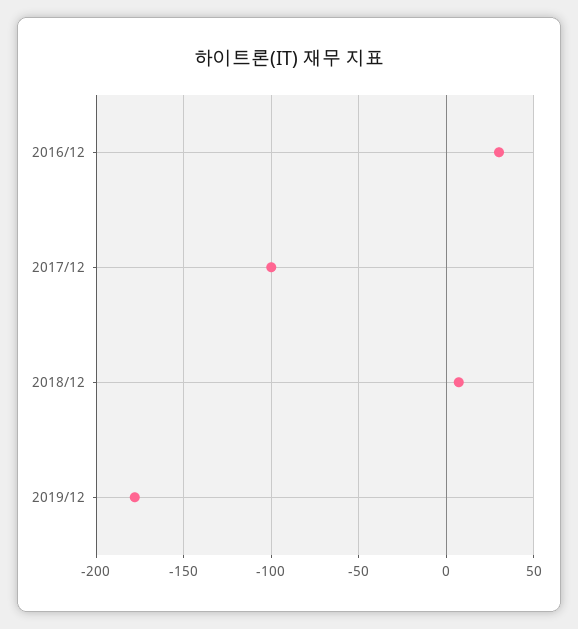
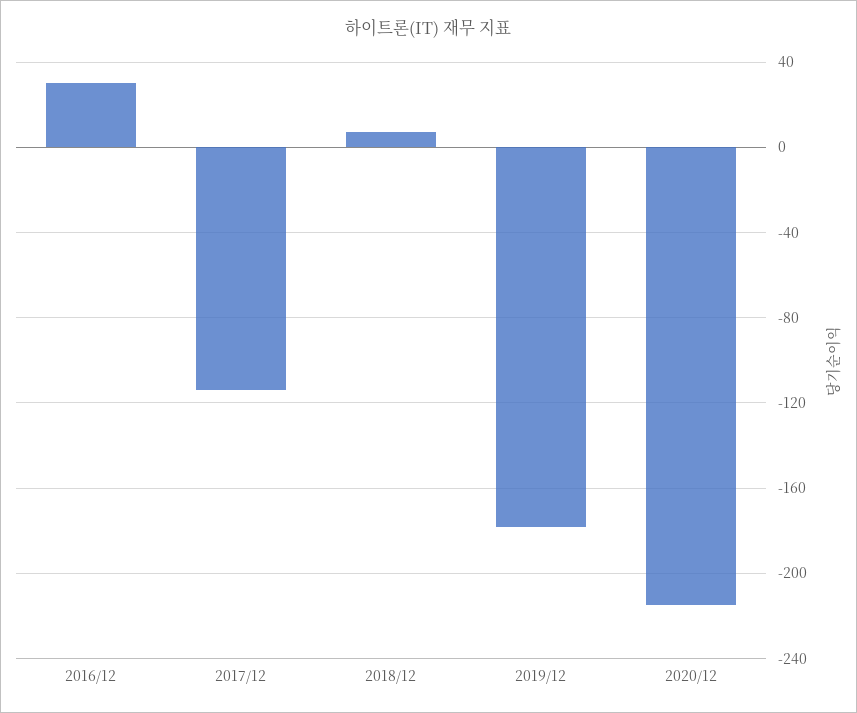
2017/12: -100 -> -115
2020/12: none -> -215

